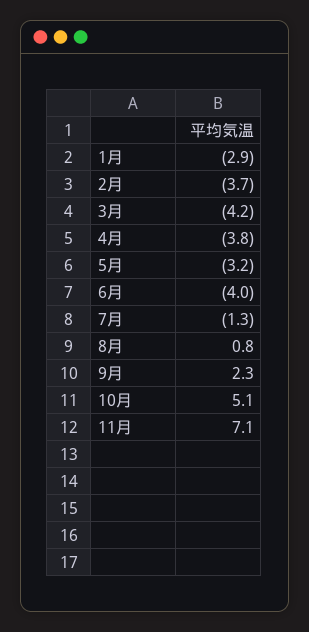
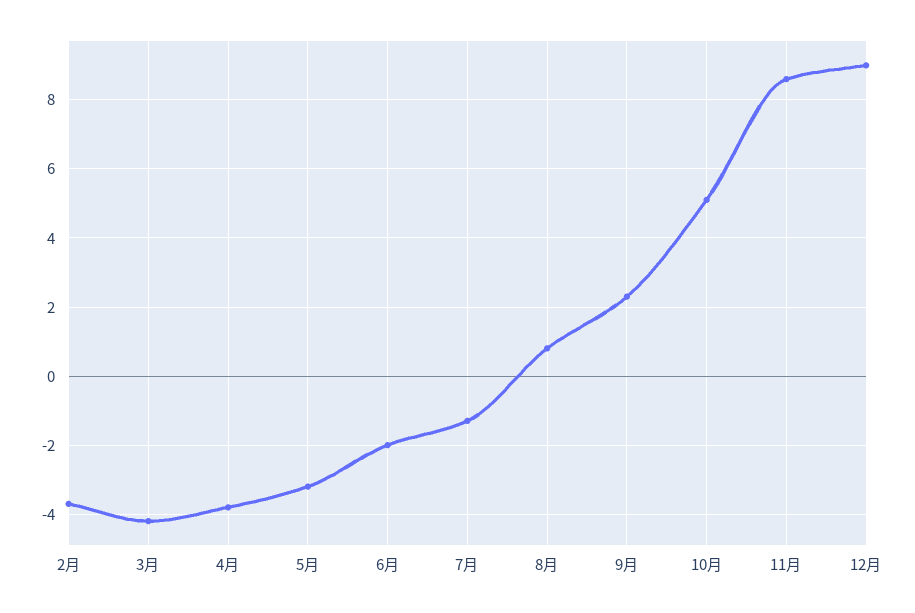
1月: -2.9 -> none
6月: -4 -> -2
11月: 7.1 -> 8.5
12月: none -> 9

